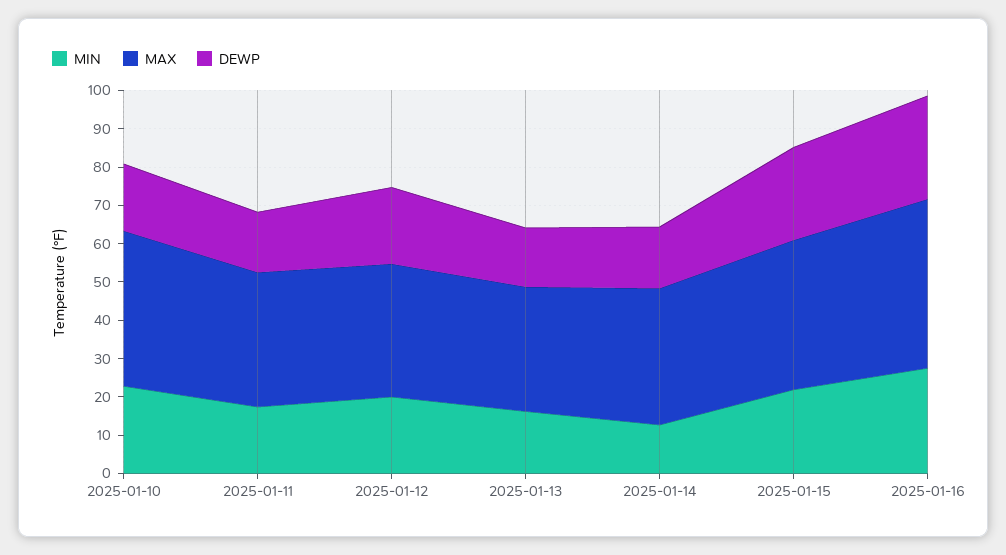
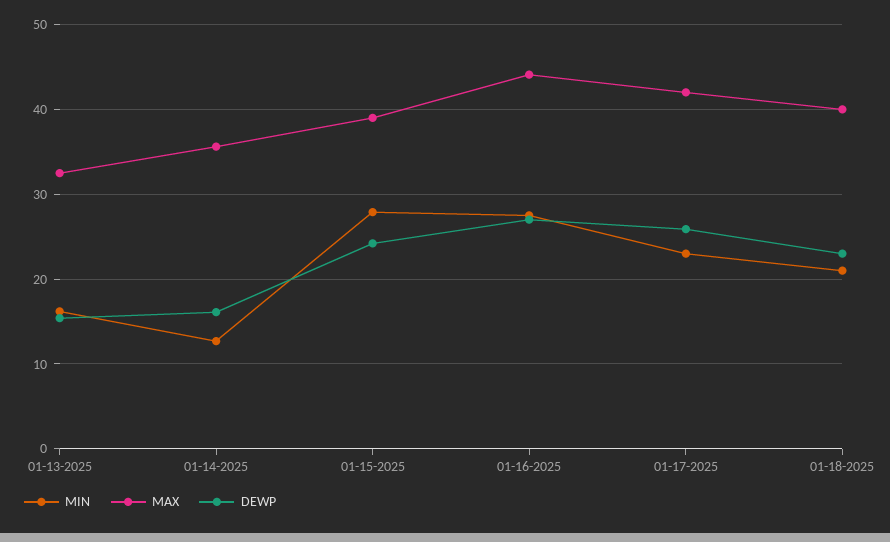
MIN, 2025-01-10: 22.5 -> none
MAX, 2025-01-10: 40 -> none
DEWP, 2025-01-10: 17.5 -> none
MIN, 2025-01-11: 17.5 -> none
MAX, 2025-01-11: 35 -> none
DEWP, 2025-01-11: 15 -> none
MIN, 2025-01-12: 20 -> none
MAX, 2025-01-12: 35 -> none
DEWP, 2025-01-12: 20 -> none
MIN, 2025-01-15: 22.5 -> 28
MIN, 01-17-2025: none -> 23
MAX, 01-17-2025: none -> 42
DEWP, 01-17-2025: none -> 26
MIN, 01-18-2025: none -> 21
MAX, 01-18-2025: none -> 40
DEWP, 01-18-2025: none -> 23

